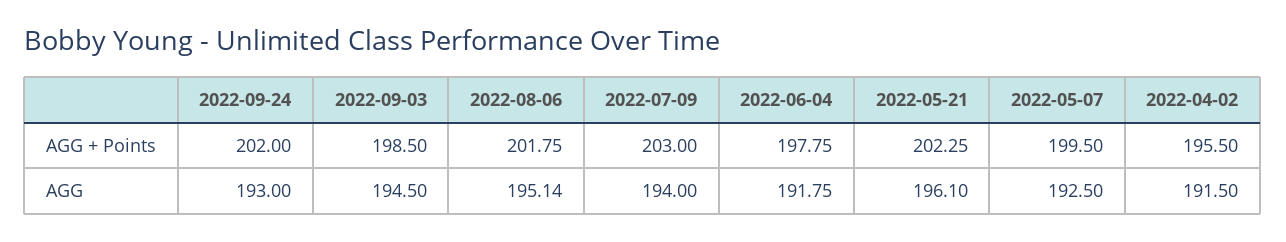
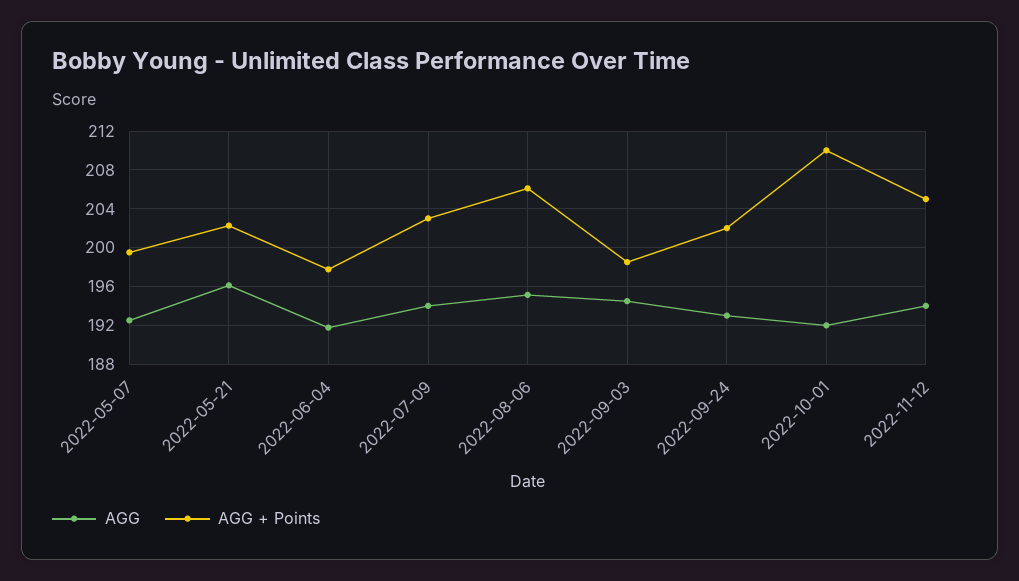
AGG + Points, 2022-08-06: 201.75 -> 206
AGG + Points, 2022-04-02: 195.5 -> none
AGG, 2022-04-02: 191.5 -> none
AGG, 2022-10-01: none -> 192
AGG + Points, 2022-10-01: none -> 210
AGG, 2022-11-12: none -> 194
AGG + Points, 2022-11-12: none -> 205

